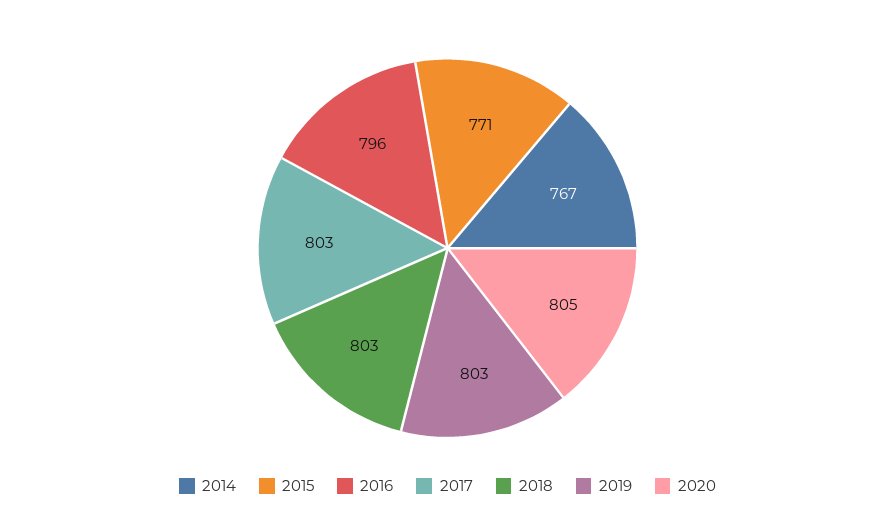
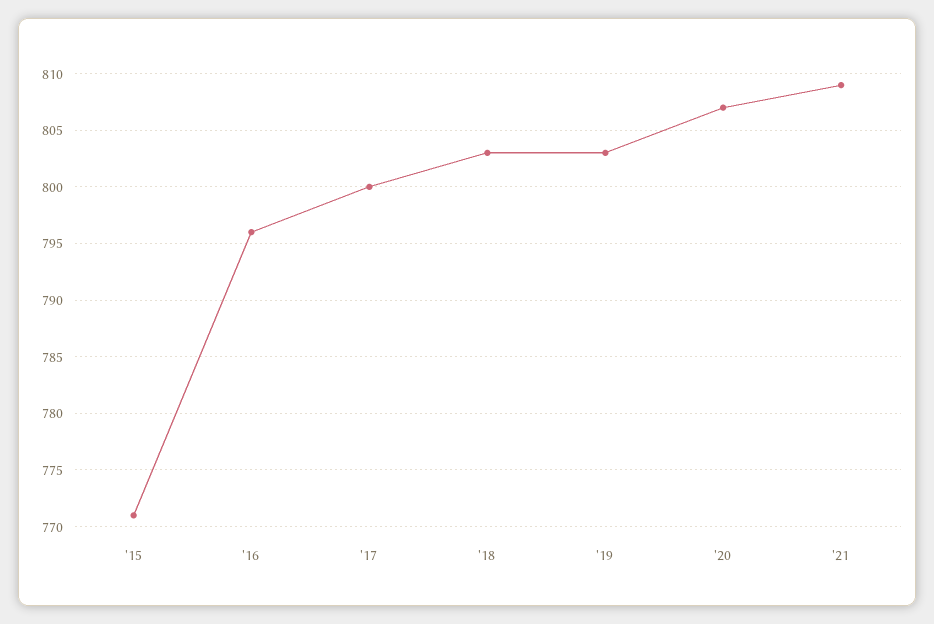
2014: 767 -> none
2017: 803 -> 800
2020: 805 -> 807
'21: none -> 809

